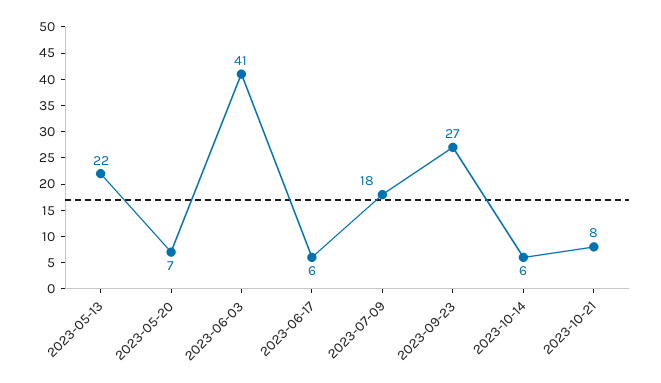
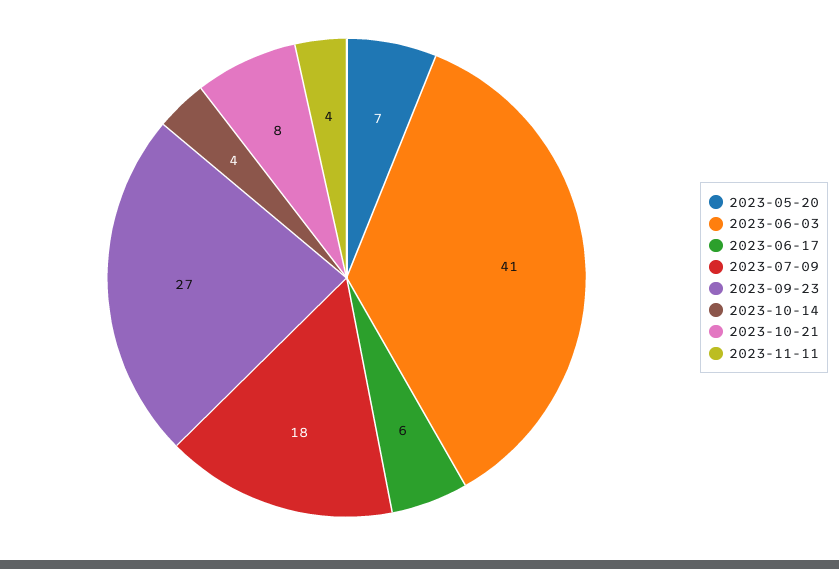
2023-05-13: 22 -> none
2023-10-14: 6 -> 4
2023-11-11: none -> 4

